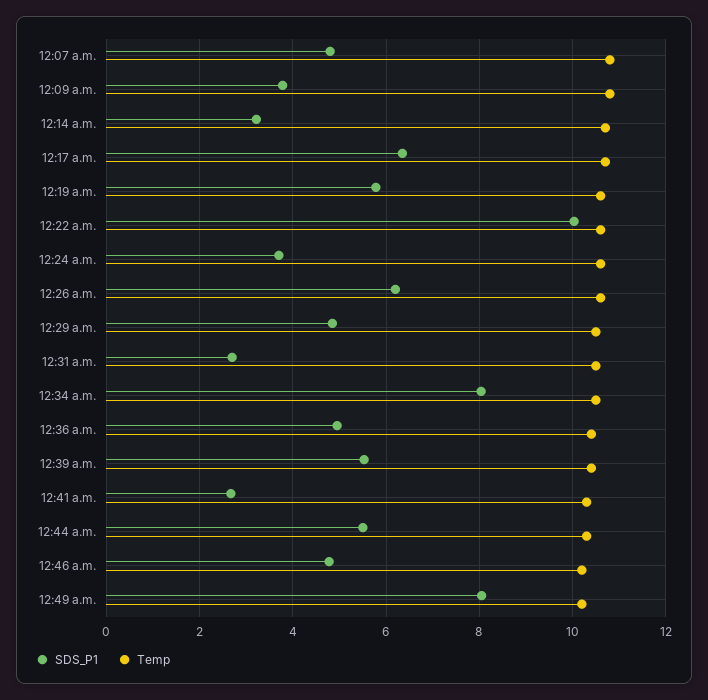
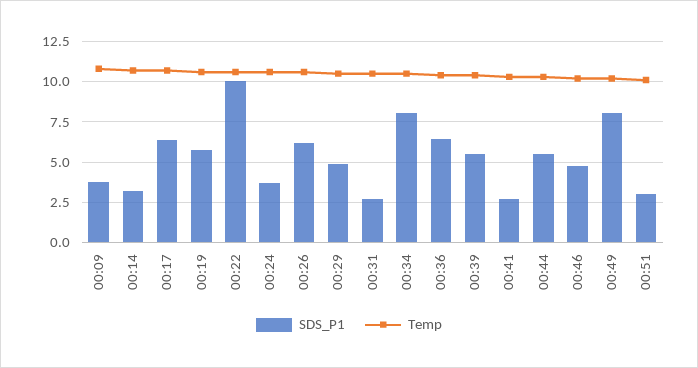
SDS_P1, 12:07 a.m.: 4.8 -> none
Temp, 12:07 a.m.: 10.8 -> none
SDS_P1, 12:36 a.m.: 5 -> 6.5
SDS_P1, 00:51: none -> 3
Temp, 00:51: none -> 10

